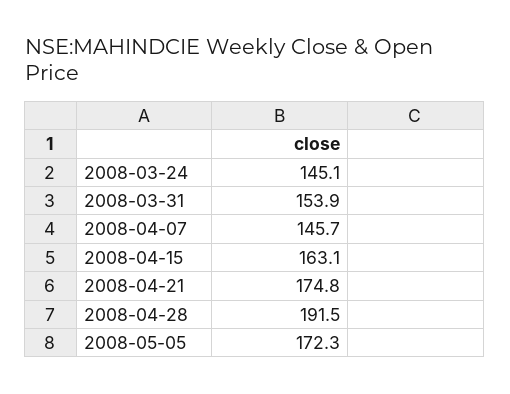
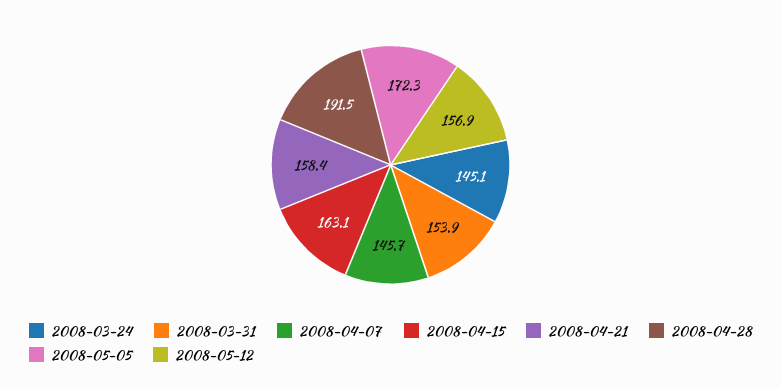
2008-04-21: 174.8 -> 158.4
2008-05-12: none -> 156.9

